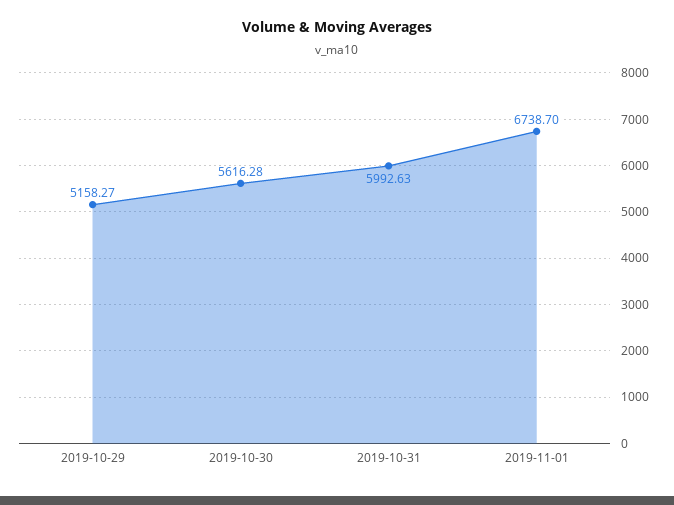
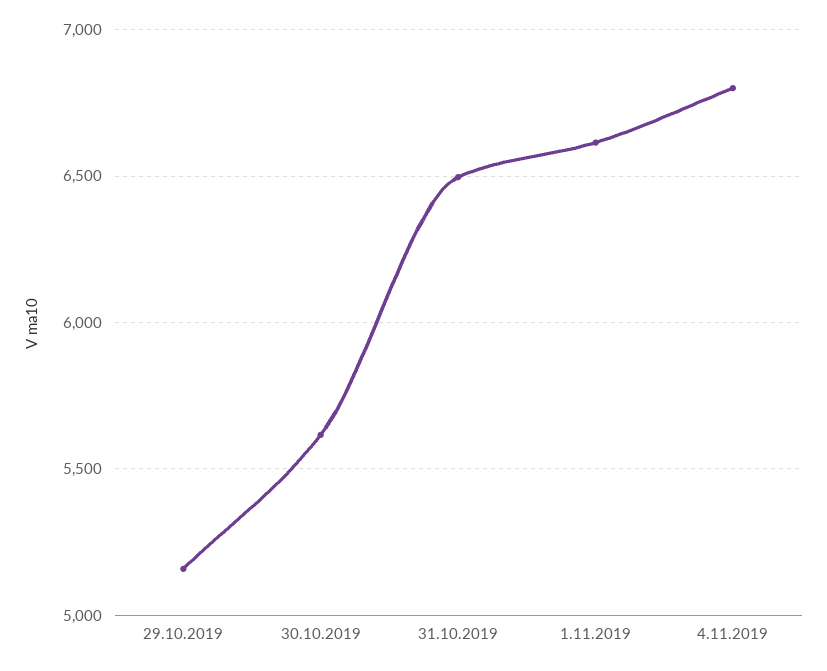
2019-10-31: 5992.63 -> 6500
2019-11-01: 6738.7 -> 6600
4.11.2019: none -> 6800

